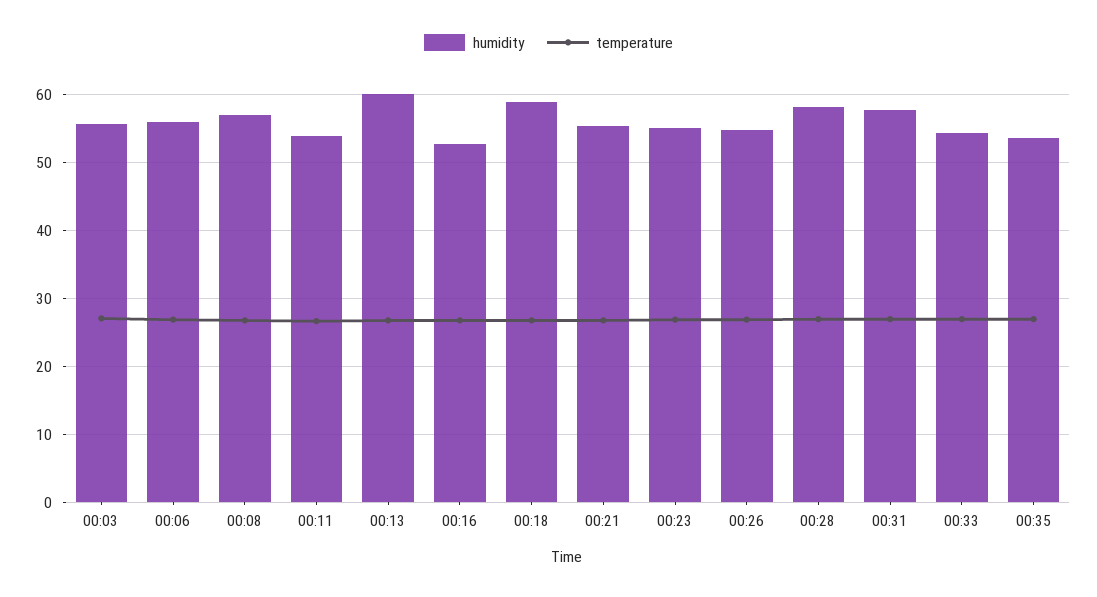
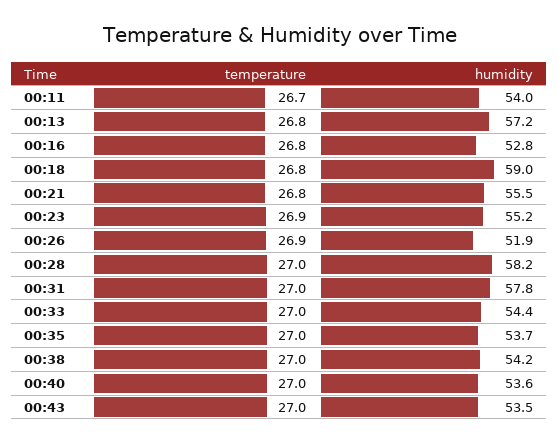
humidity, 00:03: 56 -> none
temperature, 00:03: 27 -> none
humidity, 00:06: 56 -> none
temperature, 00:06: 27 -> none
humidity, 00:08: 57 -> none
temperature, 00:08: 27 -> none
humidity, 00:13: 60 -> 57.2
humidity, 00:26: 55 -> 51.9
temperature, 00:38: none -> 27
humidity, 00:38: none -> 54.2
temperature, 00:40: none -> 27
humidity, 00:40: none -> 53.6
temperature, 00:43: none -> 27
humidity, 00:43: none -> 53.5

